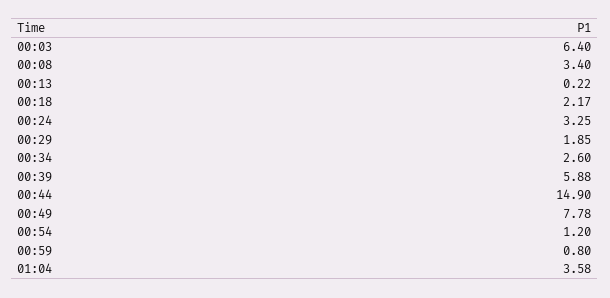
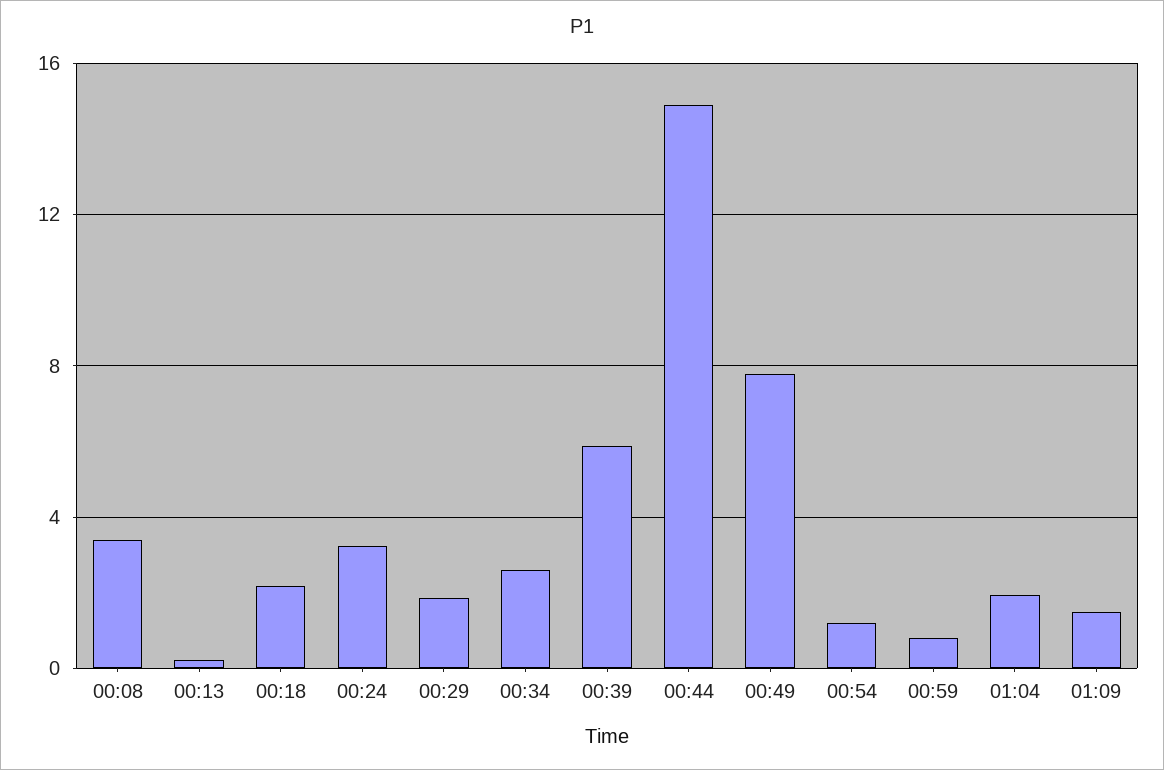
00:03: 6.4 -> none
01:04: 3.58 -> 2
01:09: none -> 1.5

